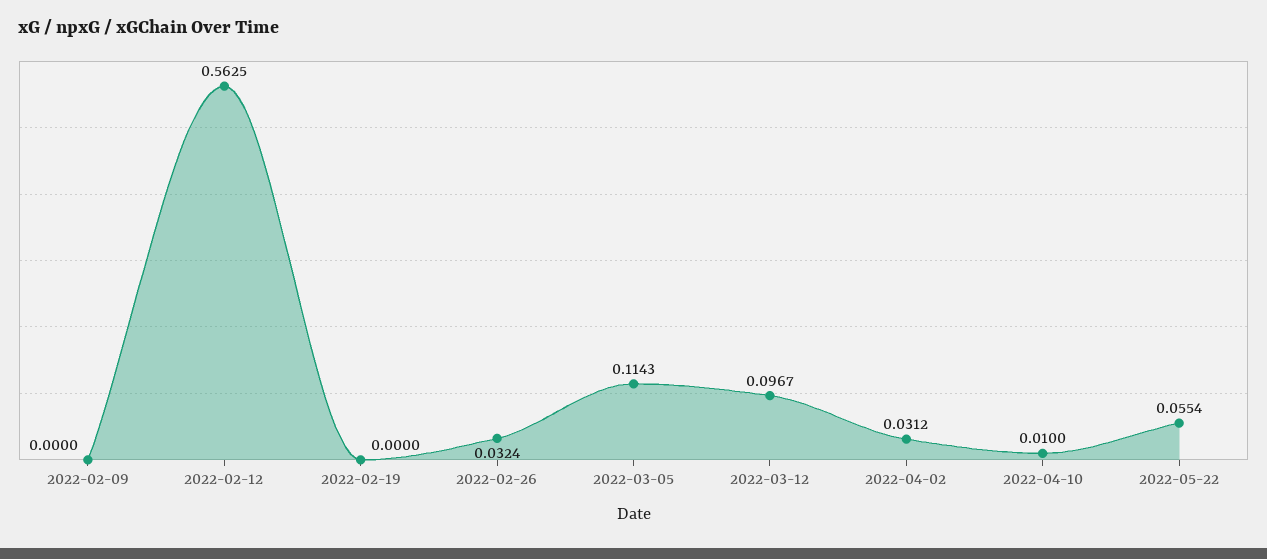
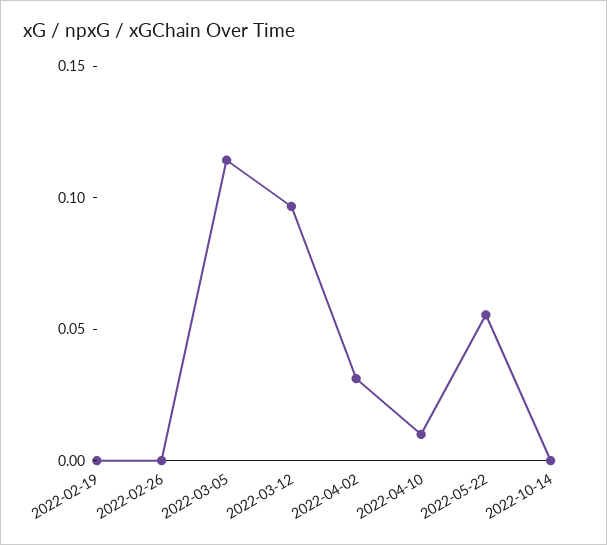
2022-02-09: 0 -> none
2022-02-12: 0.5625 -> none
2022-02-26: 0.0324 -> 0
2022-10-14: none -> 0

